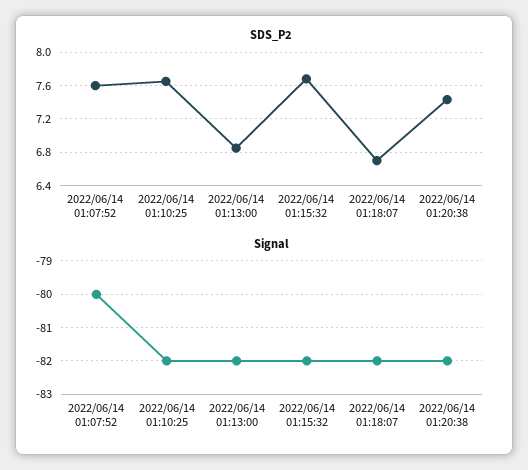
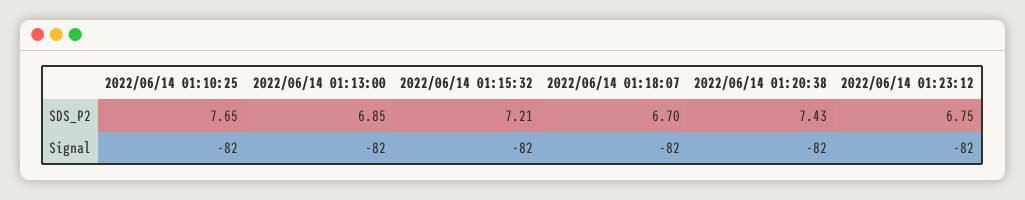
SDS_P2, 2022/06/14 01:07:52: 7.6 -> none
SDS_P2, 2022/06/14 01:15:32: 7.7 -> 7.21
Signal, 2022/06/14 01:07:52: -80 -> none
SDS_P2, 2022/06/14 01:23:12: none -> 6.75
Signal, 2022/06/14 01:23:12: none -> -82

